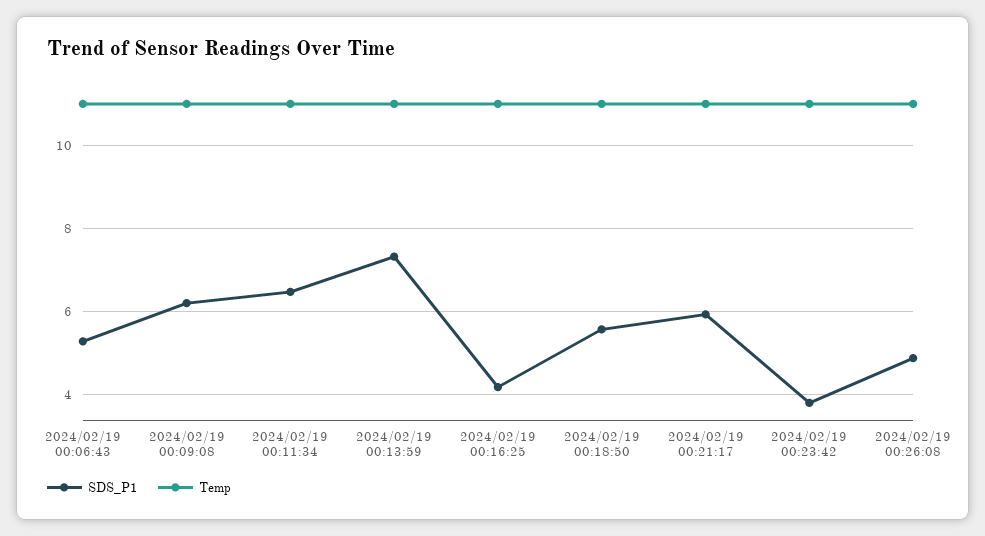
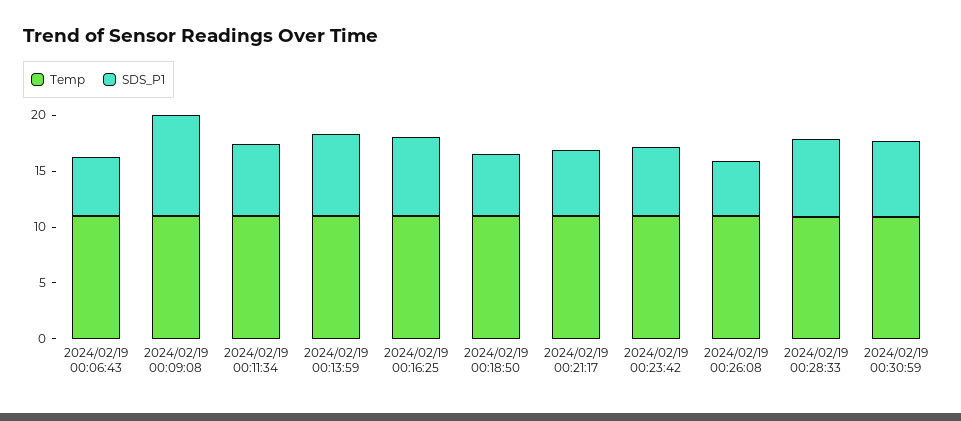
SDS_P1, 2024/02/19 00:09:08: 6.2 -> 9
SDS_P1, 2024/02/19 00:16:25: 4.2 -> 7
SDS_P1, 2024/02/19 00:23:42: 3.8 -> 6
Temp, 2024/02/19 00:28:33: none -> 11
SDS_P1, 2024/02/19 00:28:33: none -> 7
Temp, 2024/02/19 00:30:59: none -> 11
SDS_P1, 2024/02/19 00:30:59: none -> 7

